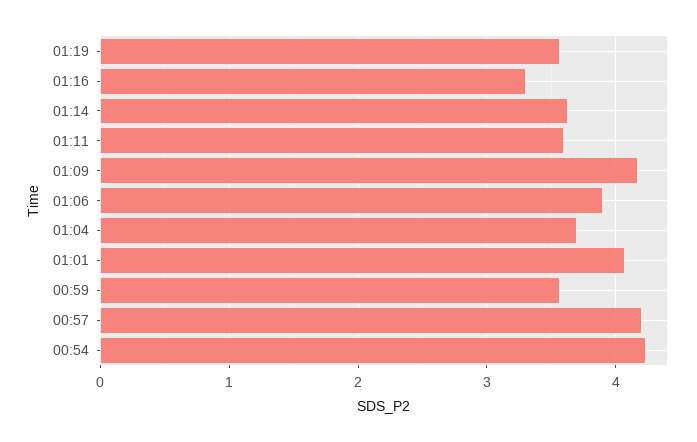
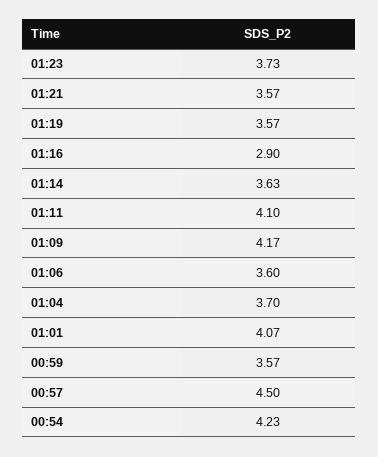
01:16: 3.3 -> 2.9
01:11: 3.6 -> 4.1
01:06: 3.9 -> 3.6
00:57: 4.2 -> 4.5
01:23: none -> 3.73
01:21: none -> 3.57

